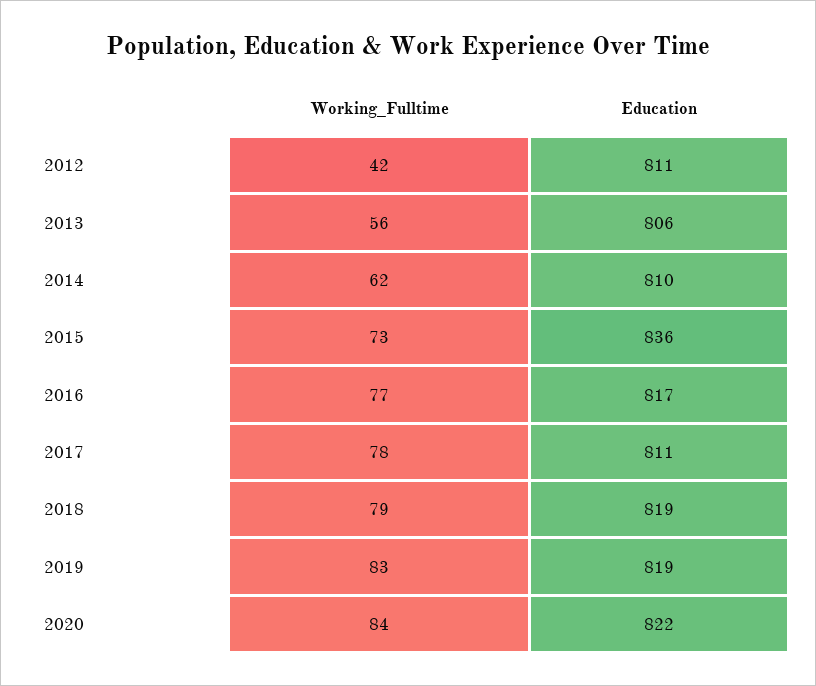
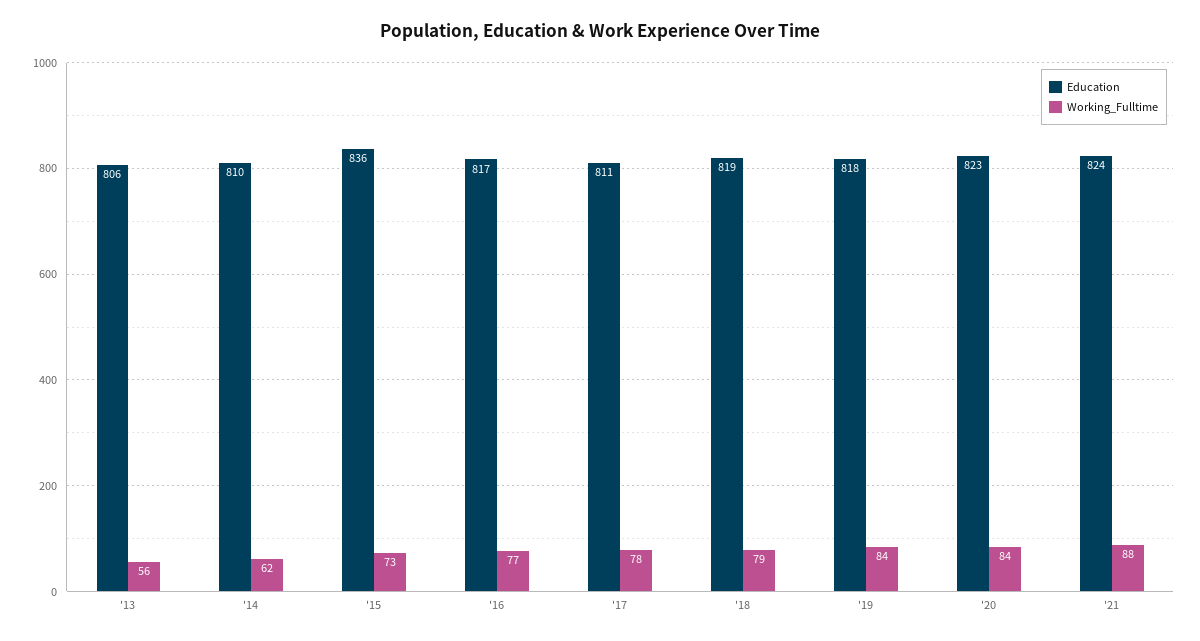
Working_Fulltime, 2012: 42 -> none
Education, 2012: 811 -> none
Working_Fulltime, 2019: 83 -> 84
Education, 2019: 819 -> 818
Education, 2020: 822 -> 823
Education, '21: none -> 824
Working_Fulltime, '21: none -> 88

